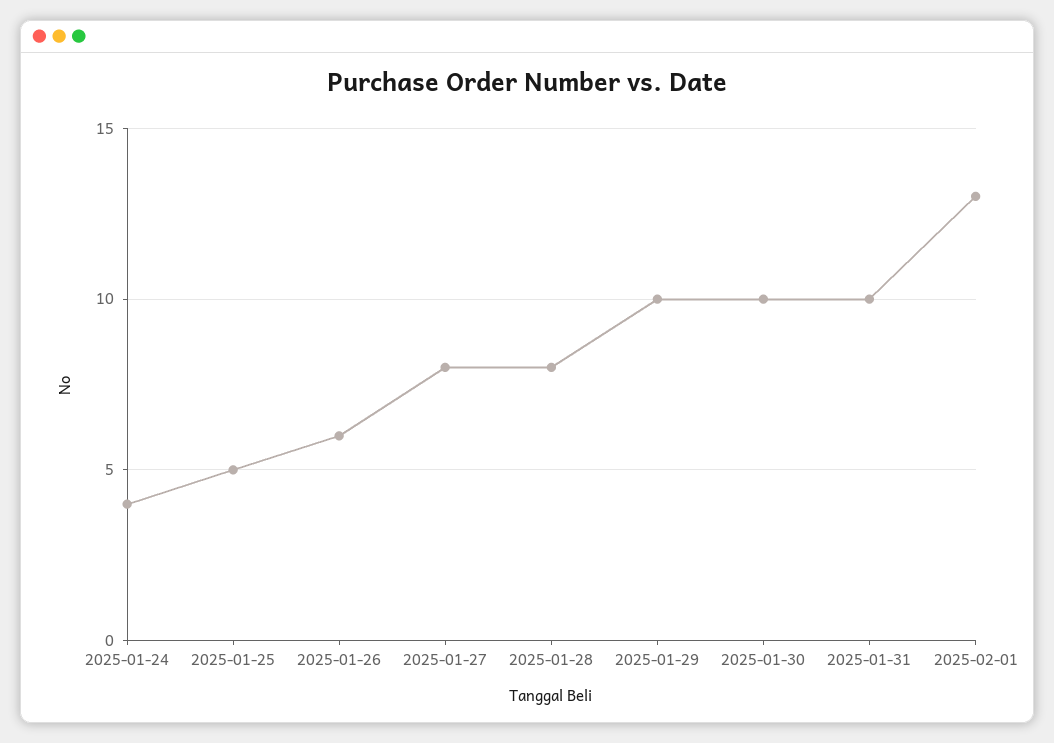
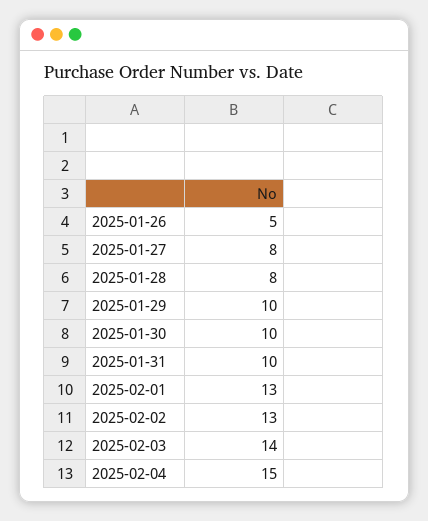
2025-01-24: 4 -> none
2025-01-25: 5 -> none
2025-01-26: 6 -> 5
2025-02-02: none -> 13
2025-02-03: none -> 14
2025-02-04: none -> 15

